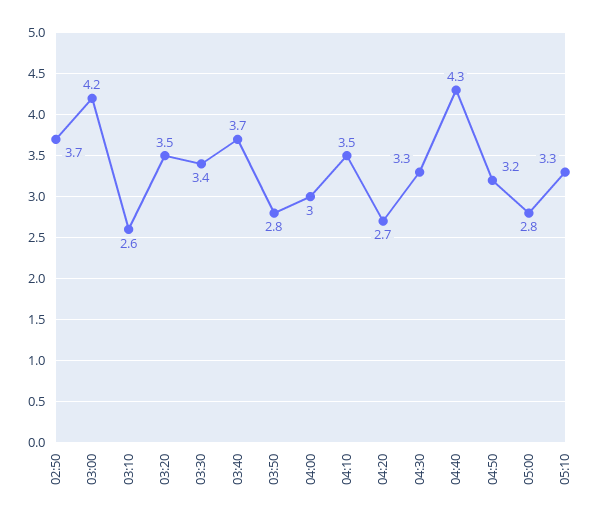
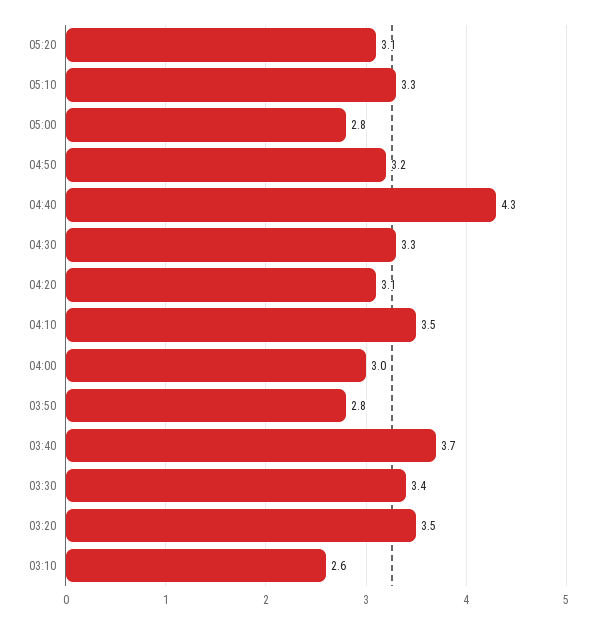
02:50: 3.7 -> none
03:00: 4.2 -> none
04:20: 2.7 -> 3.1
05:20: none -> 3.1

